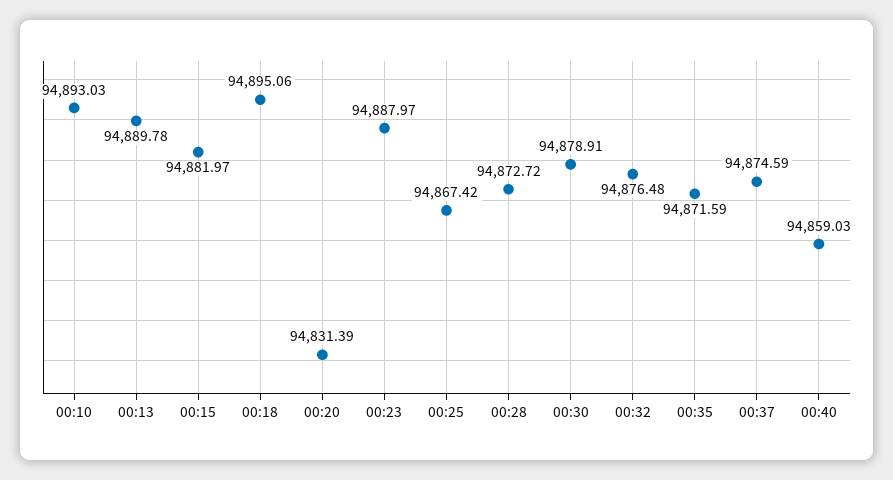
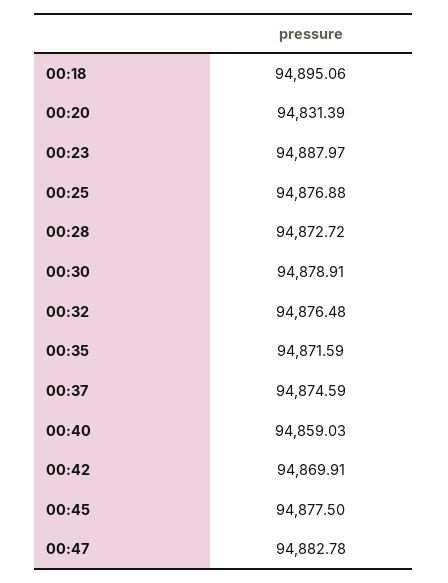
00:10: 94893.03 -> none
00:13: 94889.78 -> none
00:15: 94881.97 -> none
00:25: 94867.42 -> 94876.88
00:42: none -> 94869.91
00:45: none -> 94877.5
00:47: none -> 94882.78

